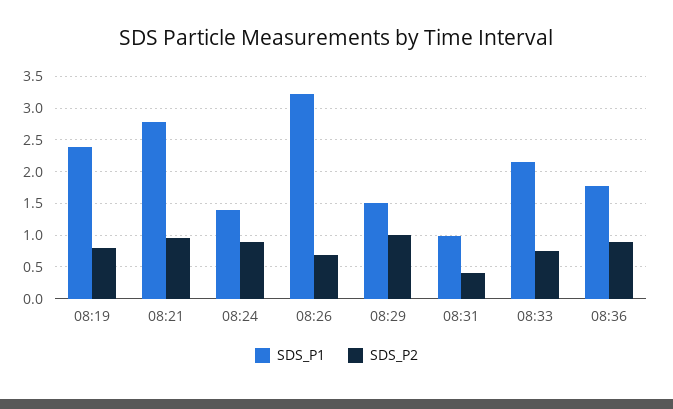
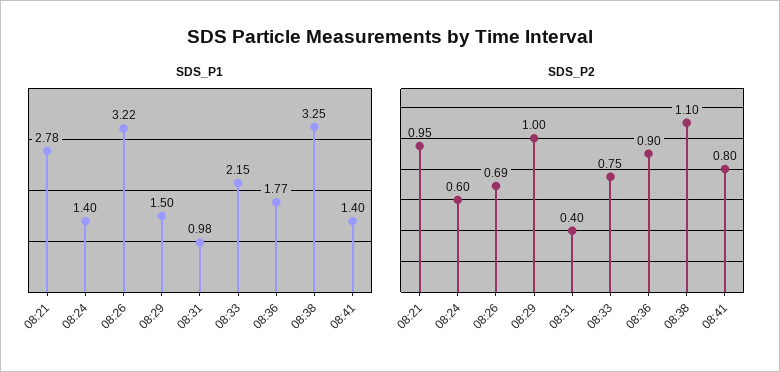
SDS_P1, 08:19: 2.4 -> none
SDS_P2, 08:19: 0.8 -> none
SDS_P2, 08:24: 0.9 -> 0.6
SDS_P1, 08:38: none -> 3.25
SDS_P1, 08:41: none -> 1.4
SDS_P2, 08:38: none -> 1.1
SDS_P2, 08:41: none -> 0.8

